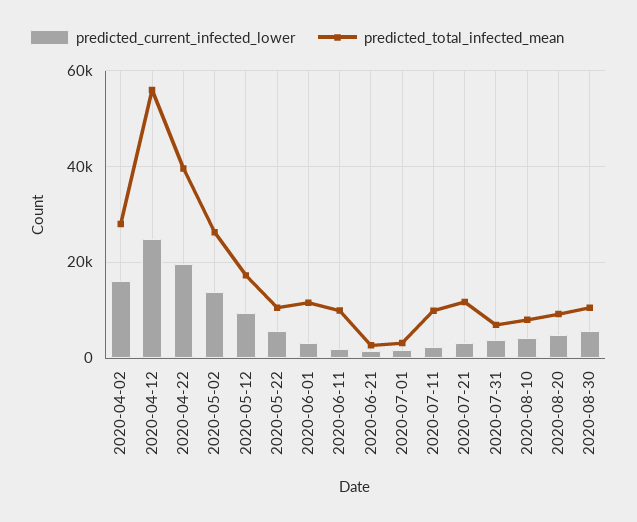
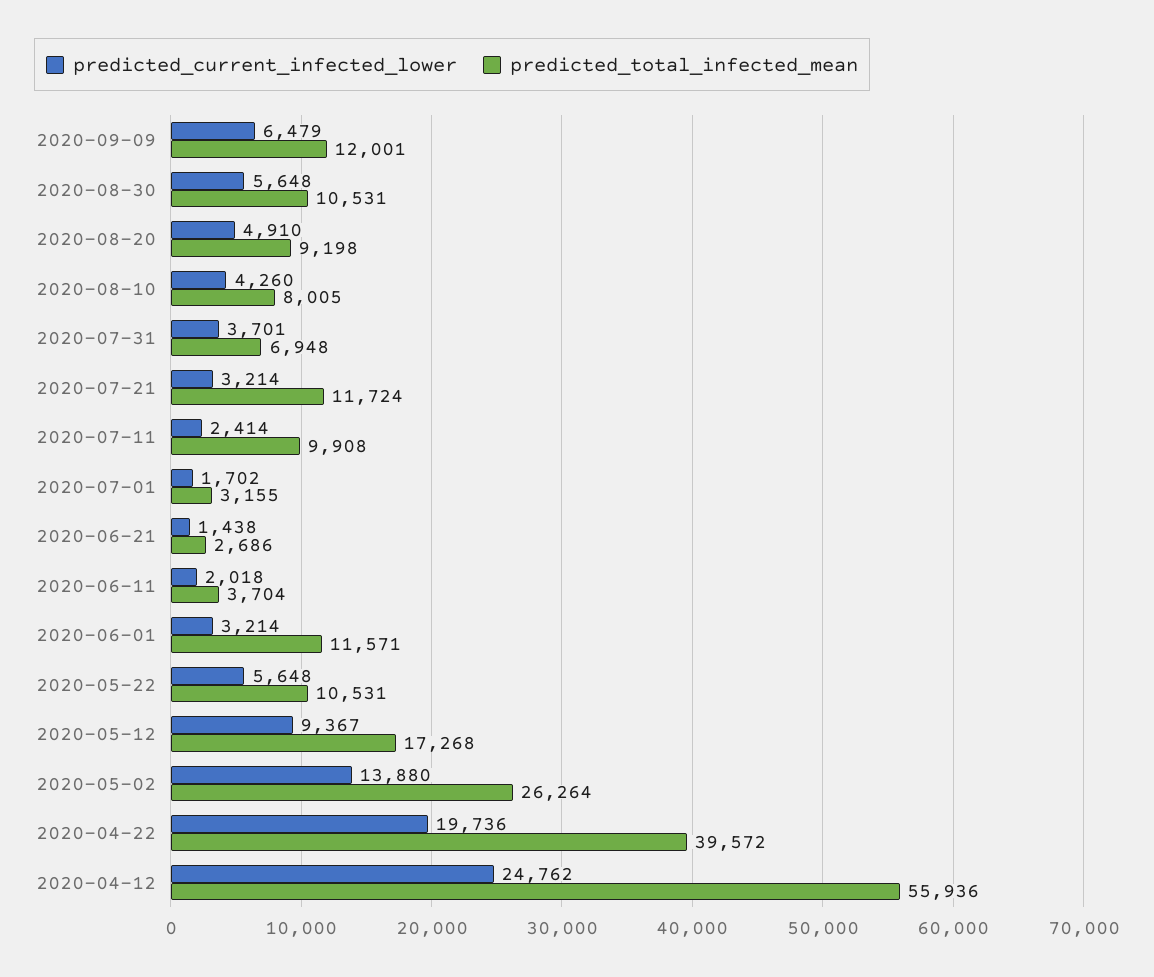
predicted_current_infected_lower, 2020-04-02: 16000 -> none
predicted_total_infected_mean, 2020-04-02: 28000 -> none
predicted_total_infected_mean, 2020-06-11: 10000 -> 3704
predicted_current_infected_lower, 2020-09-09: none -> 6479
predicted_total_infected_mean, 2020-09-09: none -> 12001

